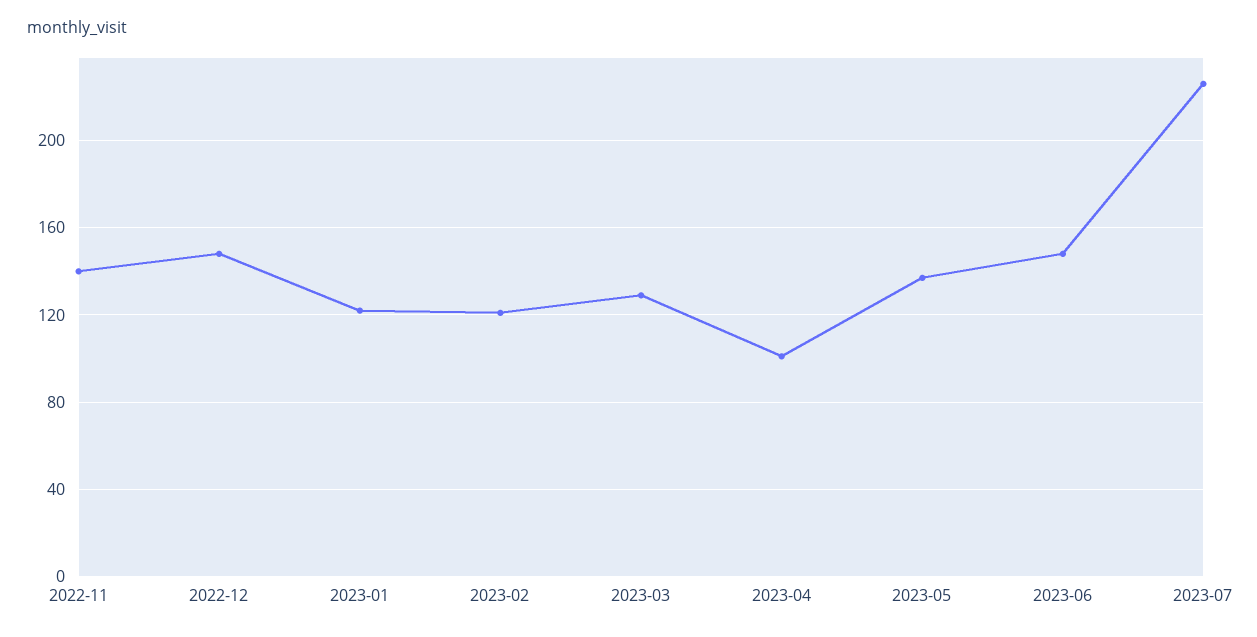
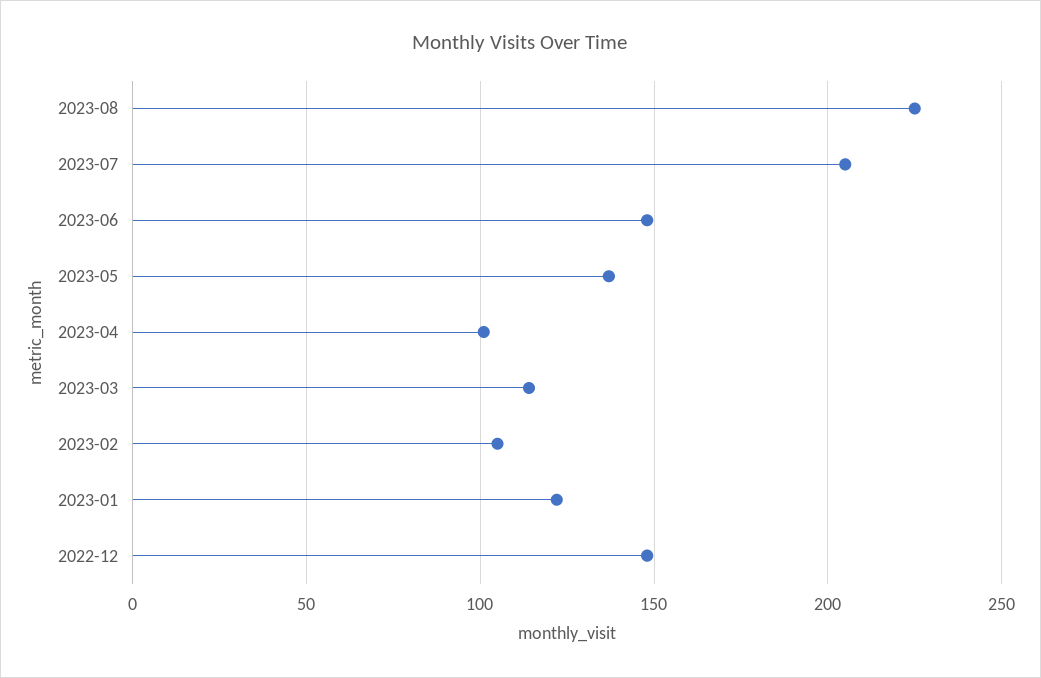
2022-11: 140 -> none
2023-02: 120 -> 105
2023-03: 130 -> 115
2023-07: 225 -> 205
2023-08: none -> 225

